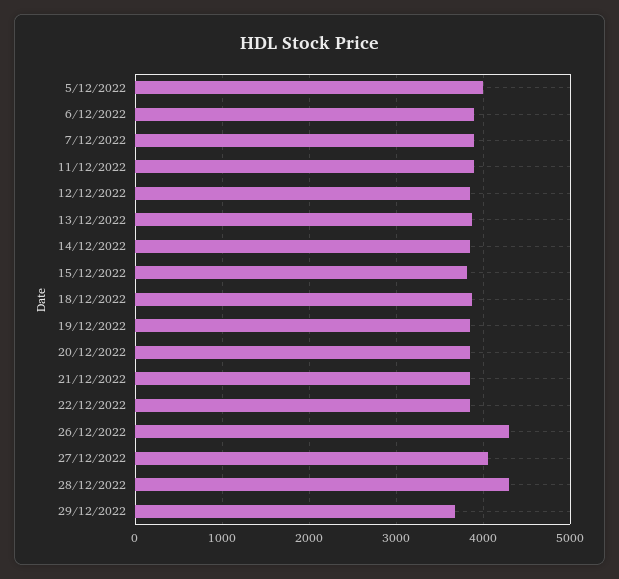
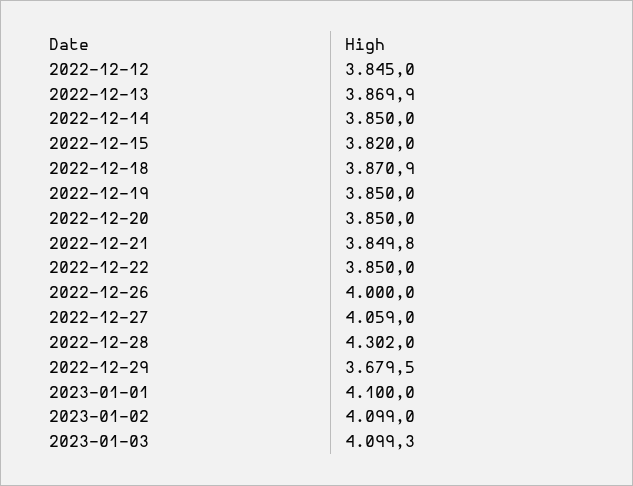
5/12/2022: 4000 -> none
6/12/2022: 3900 -> none
7/12/2022: 3900 -> none
11/12/2022: 3900 -> none
26/12/2022: 4300 -> 4000
2023-01-01: none -> 4100
2023-01-02: none -> 4099
2023-01-03: none -> 4099.3

